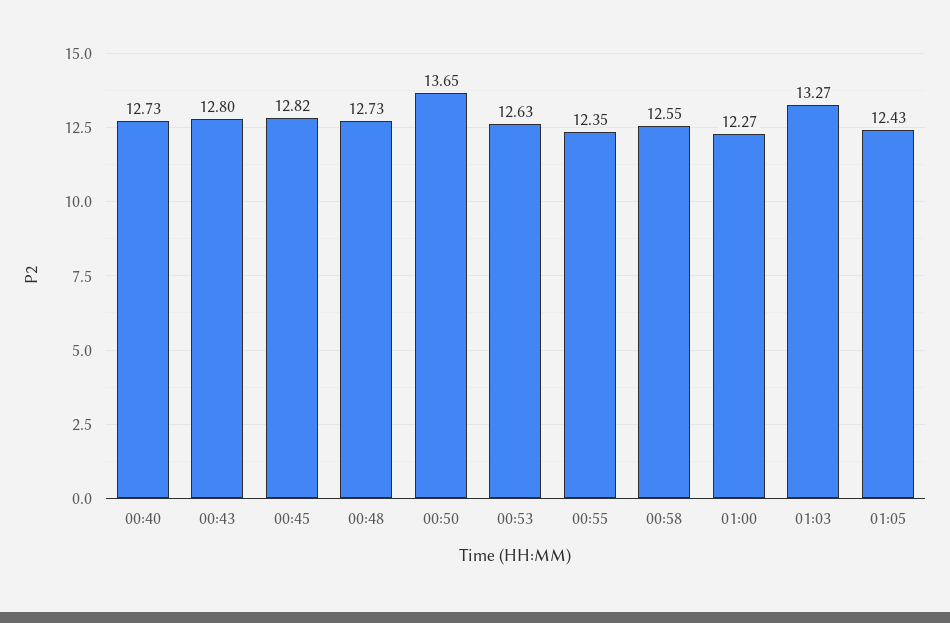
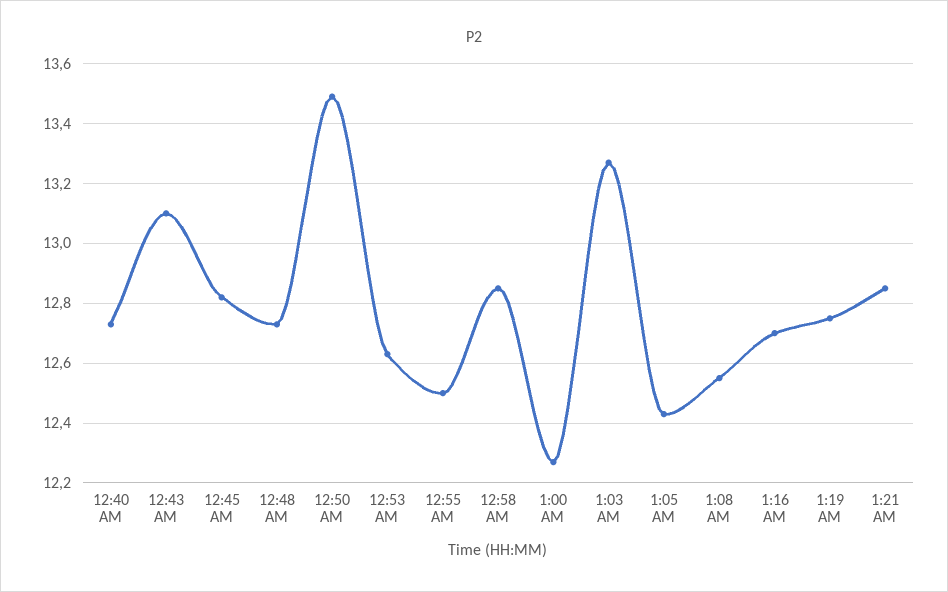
00:43: 12.8 -> 13.1
00:50: 13.65 -> 13.5
00:55: 12.35 -> 12.5
00:58: 12.55 -> 12.85
1:08 AM: none -> 12.55
1:16 AM: none -> 12.7
1:19 AM: none -> 12.75
1:21 AM: none -> 12.85

